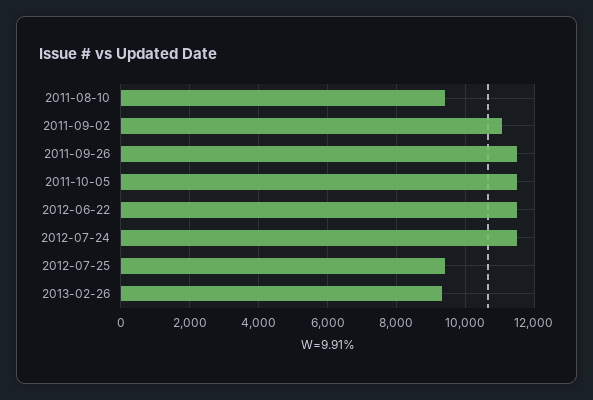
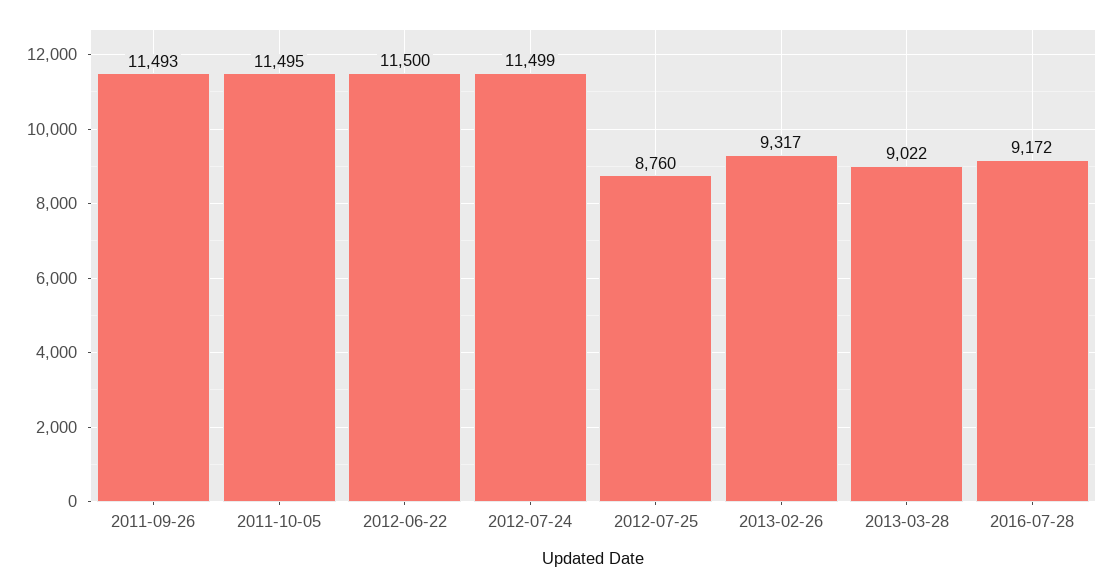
2011-08-10: 9400 -> none
2011-09-02: 11000 -> none
2012-07-25: 9400 -> 8760
2013-03-28: none -> 9022
2016-07-28: none -> 9172

